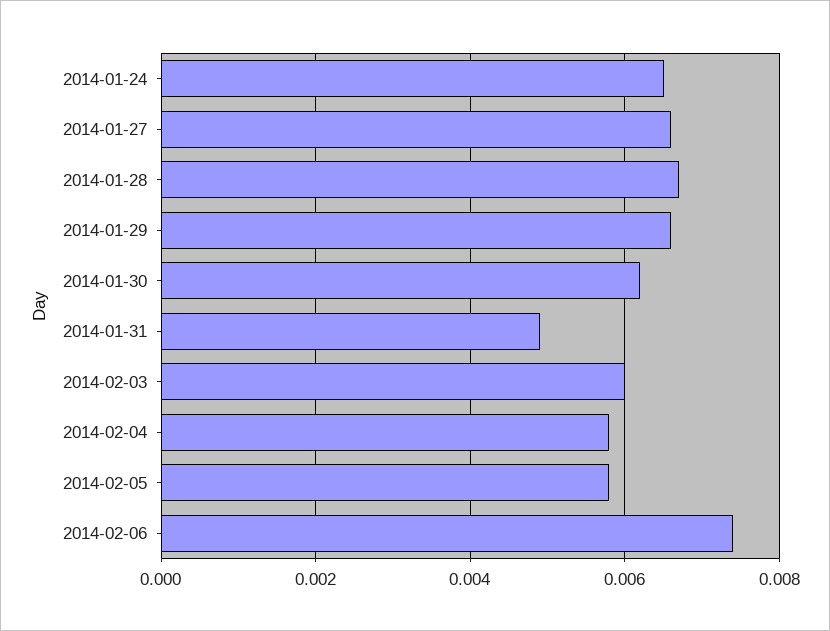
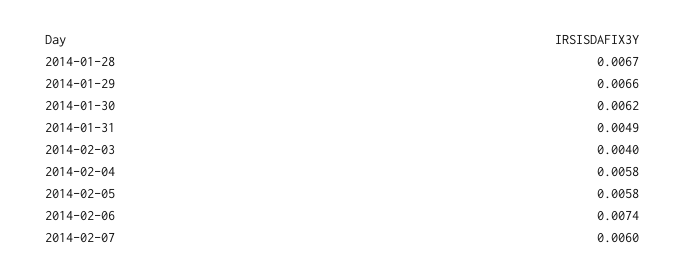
2014-01-24: 0.0065 -> none
2014-01-27: 0.0065 -> none
2014-02-03: 0.006 -> 0.004
2014-02-07: none -> 0.006

